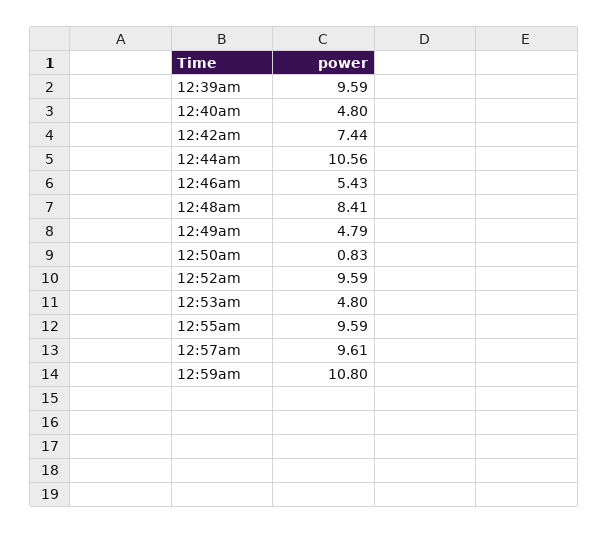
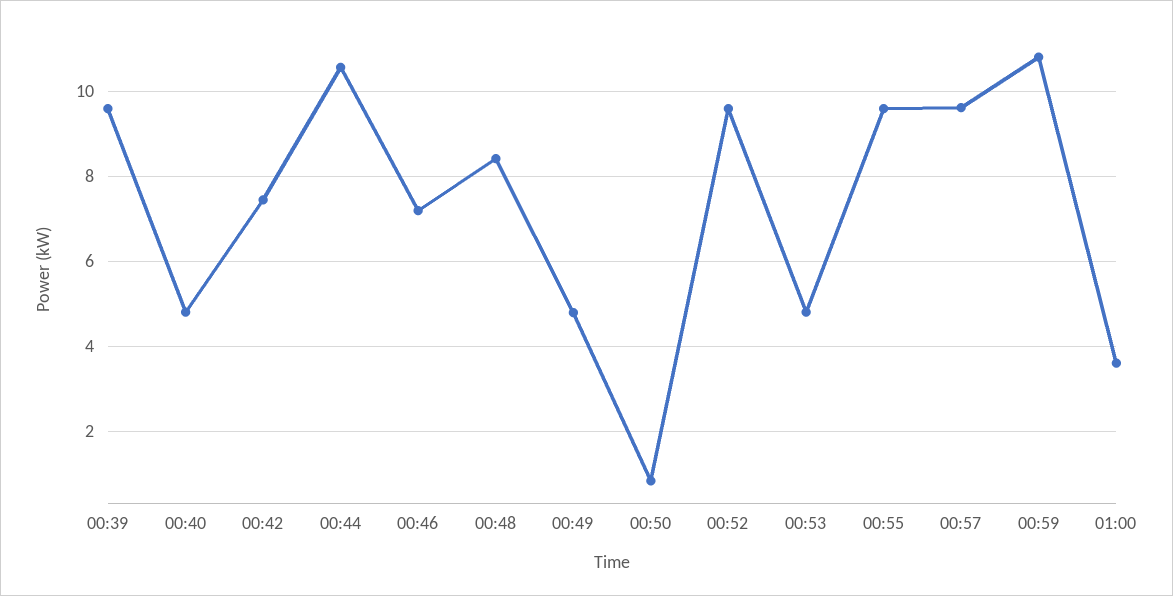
12:46am: 5.43 -> 7.2
01:00: none -> 3.6

